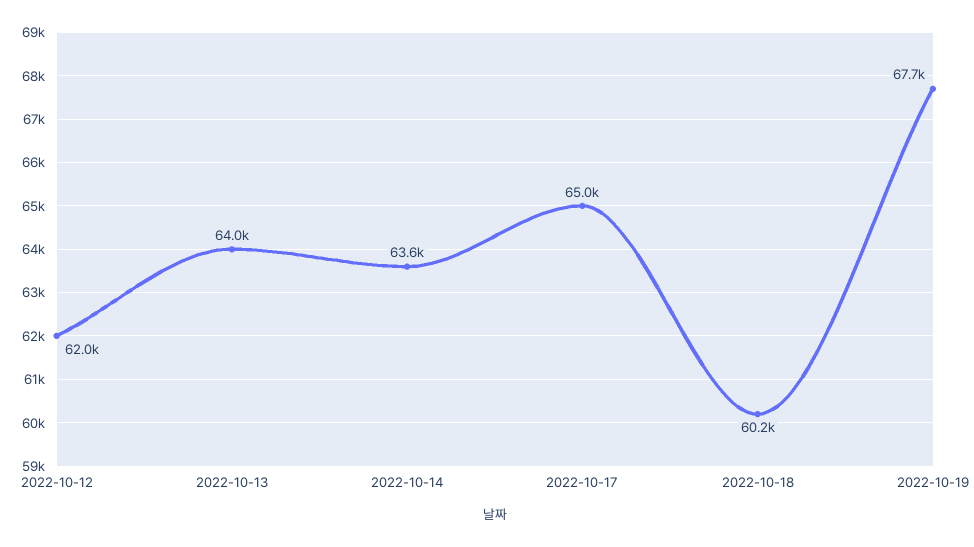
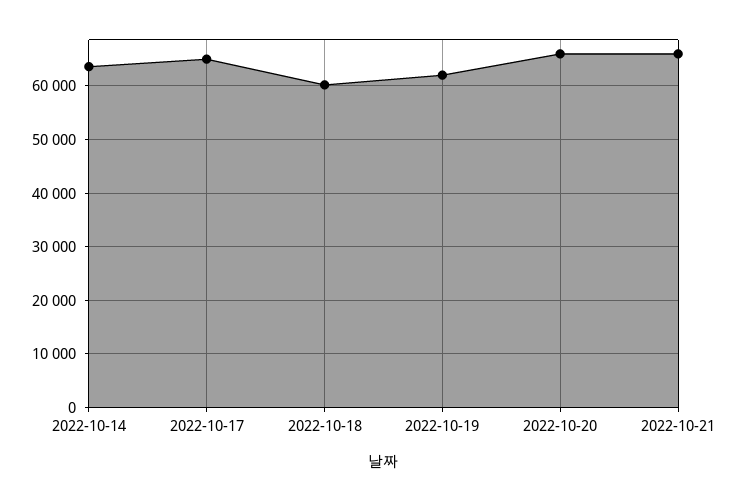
2022-10-12: 62000 -> none
2022-10-13: 64000 -> none
2022-10-19: 67700 -> 62000
2022-10-20: none -> 66000
2022-10-21: none -> 66000

